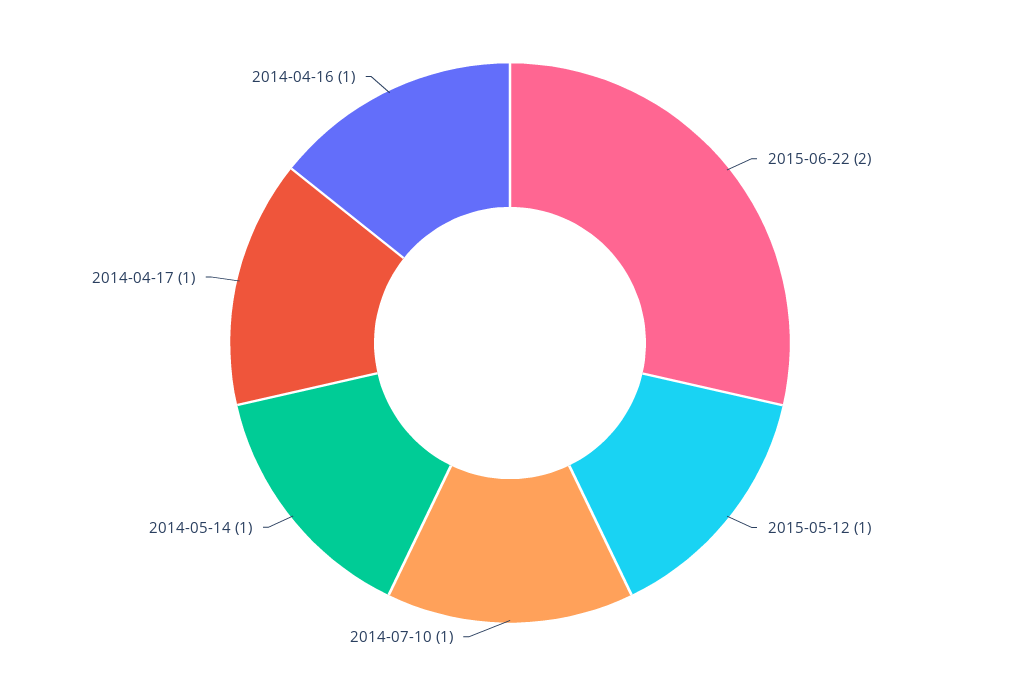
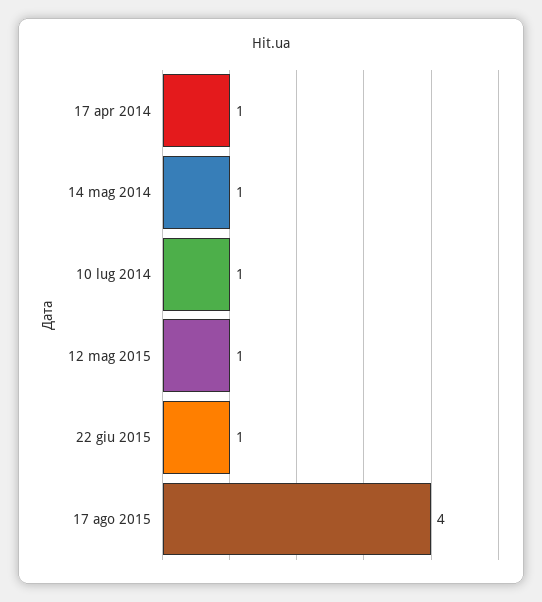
2015-06-22: 2 -> 1
2014-04-16: 1 -> none
17 ago 2015: none -> 4

